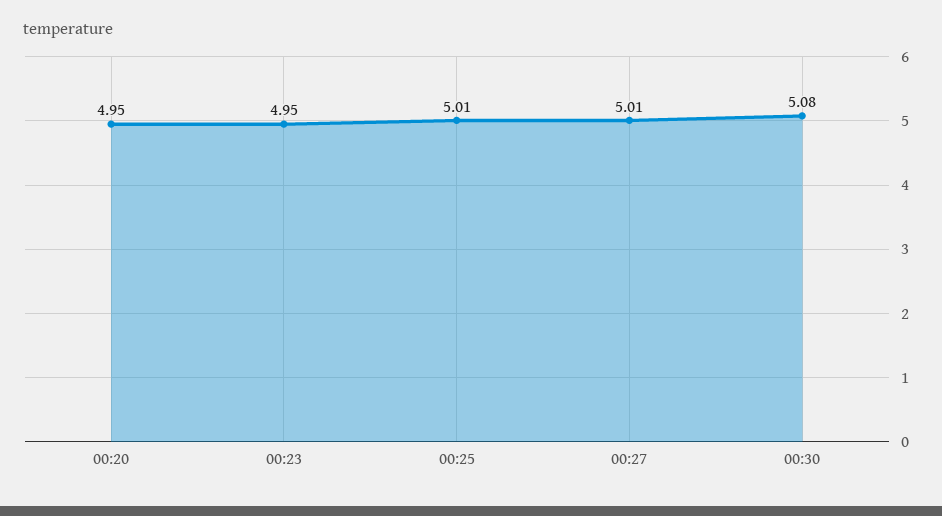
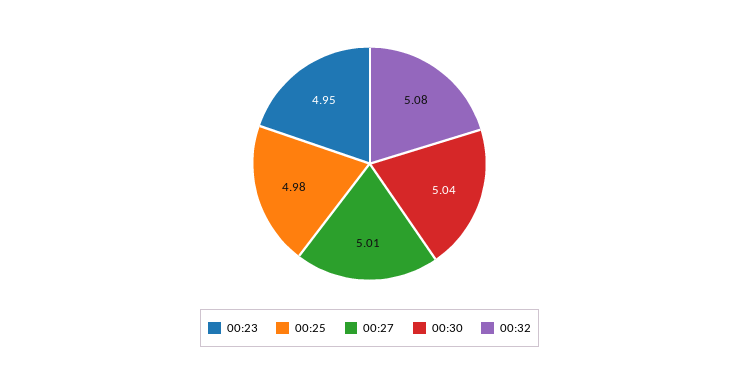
00:20: 4.95 -> none
00:25: 5.01 -> 4.98
00:30: 5.08 -> 5.04
00:32: none -> 5.08

